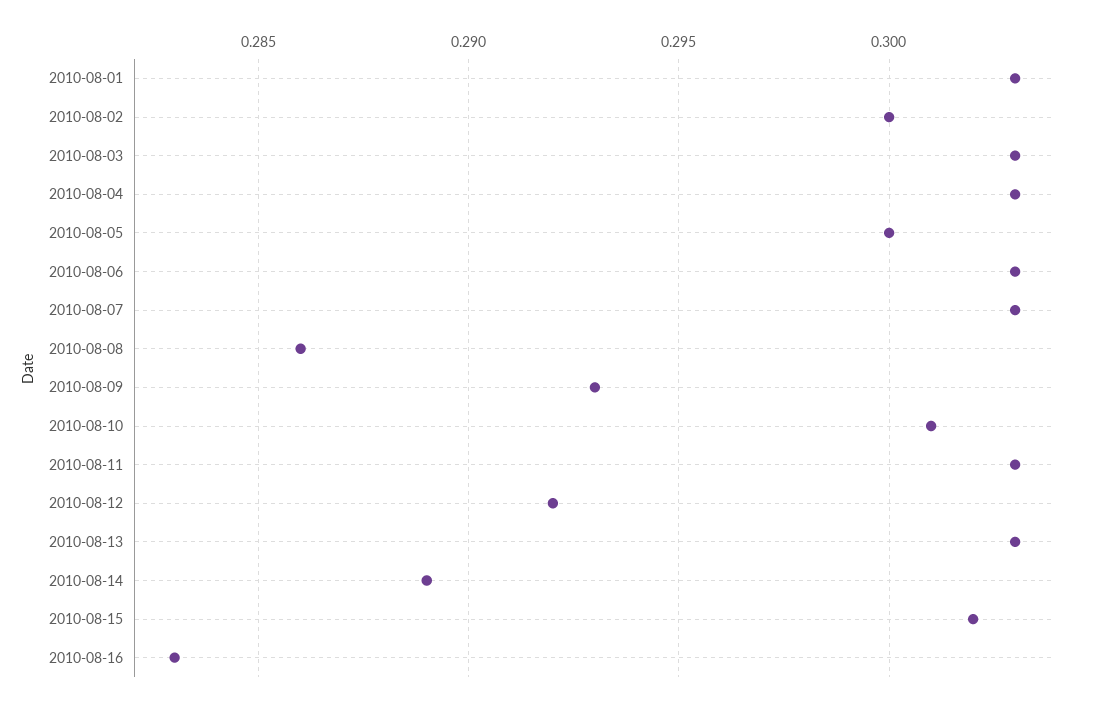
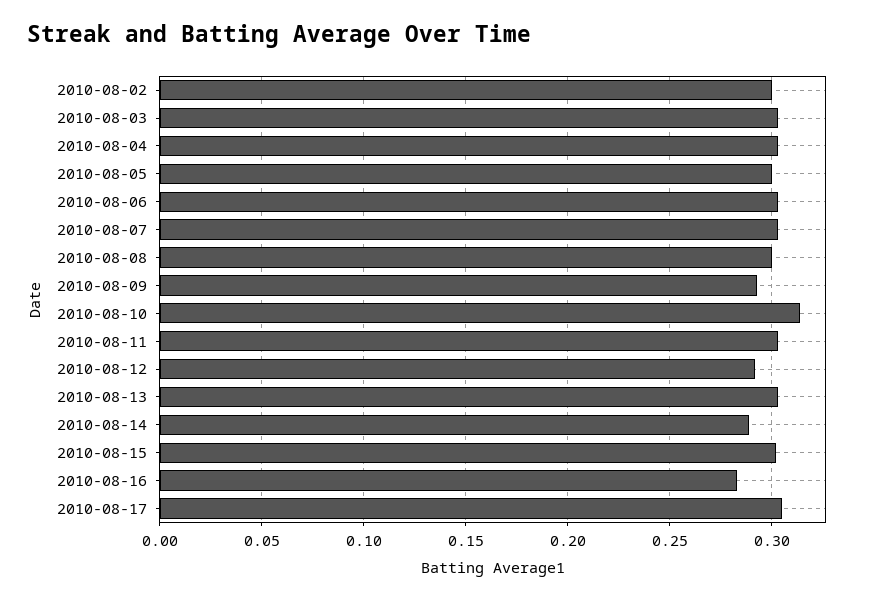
2010-08-01: 0.303 -> none
2010-08-08: 0.286 -> 0.3
2010-08-10: 0.301 -> 0.315
2010-08-17: none -> 0.305

